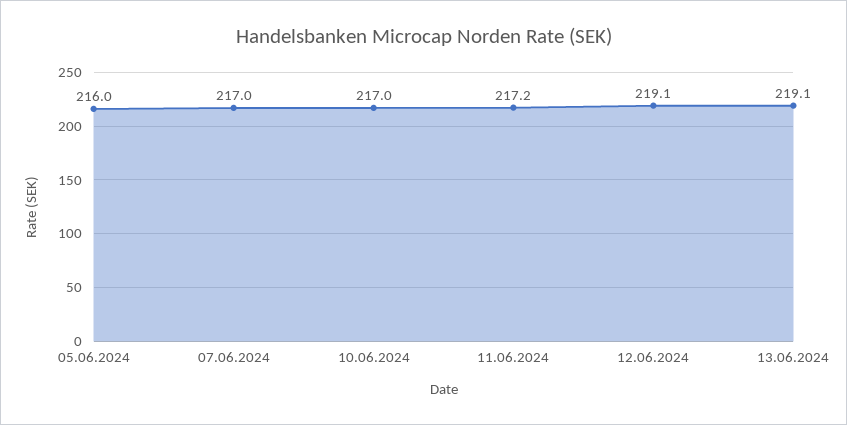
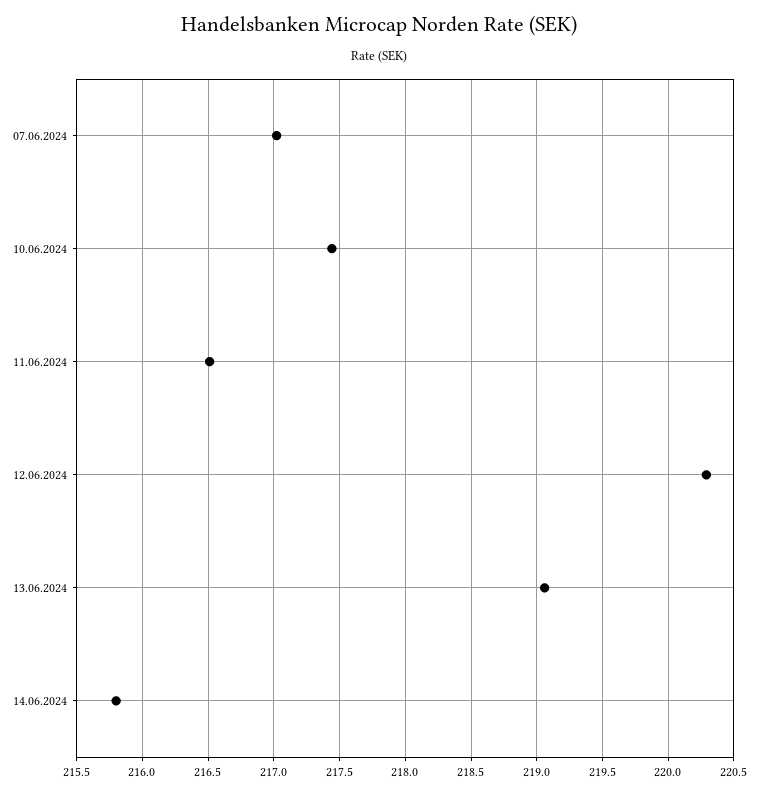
05.06.2024: 216 -> none
10.06.2024: 217 -> 217.45
11.06.2024: 217.2 -> 216.5
12.06.2024: 219.1 -> 220.3
14.06.2024: none -> 215.8

